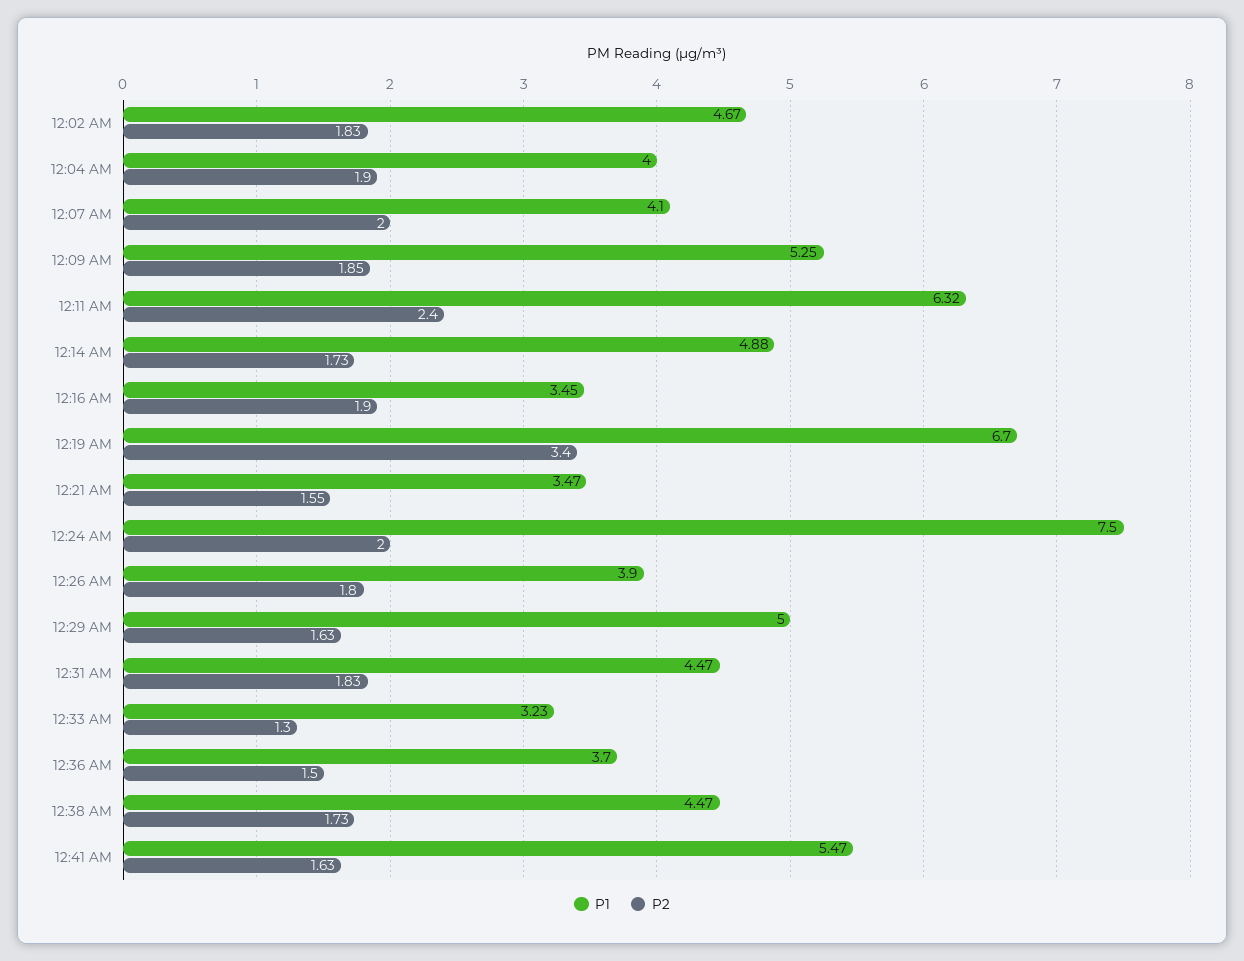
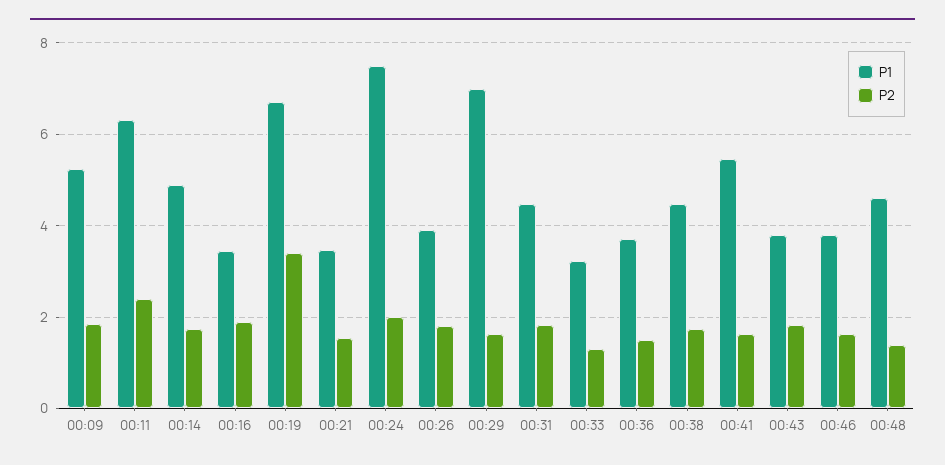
P1, 12:02 AM: 4.67 -> none
P2, 12:02 AM: 1.83 -> none
P1, 12:04 AM: 4 -> none
P2, 12:04 AM: 1.9 -> none
P1, 12:07 AM: 4.1 -> none
P2, 12:07 AM: 2 -> none
P1, 12:29 AM: 5 -> 7
P1, 00:43: none -> 3.8
P2, 00:43: none -> 1.8
P1, 00:46: none -> 3.8
P2, 00:46: none -> 1.6
P1, 00:48: none -> 4.6
P2, 00:48: none -> 1.4

